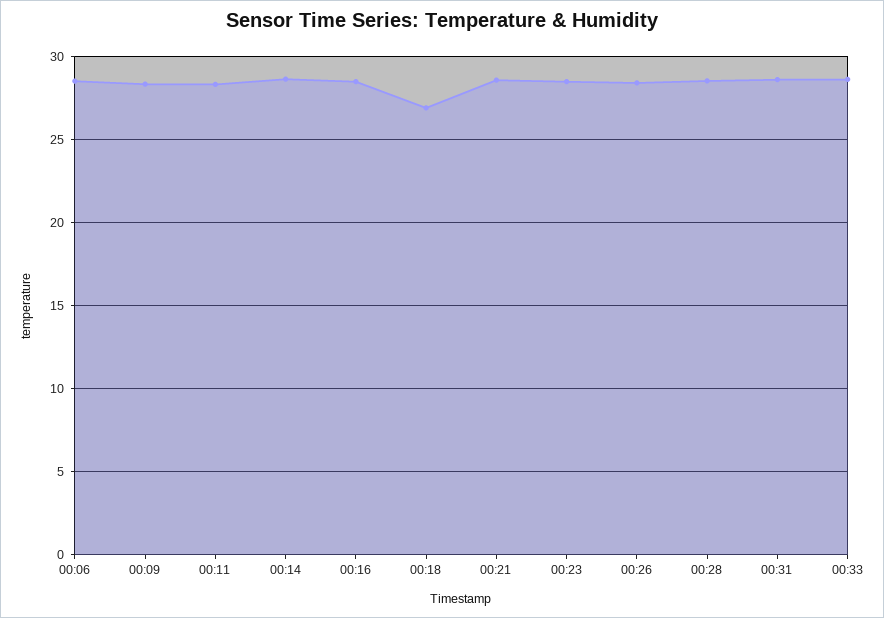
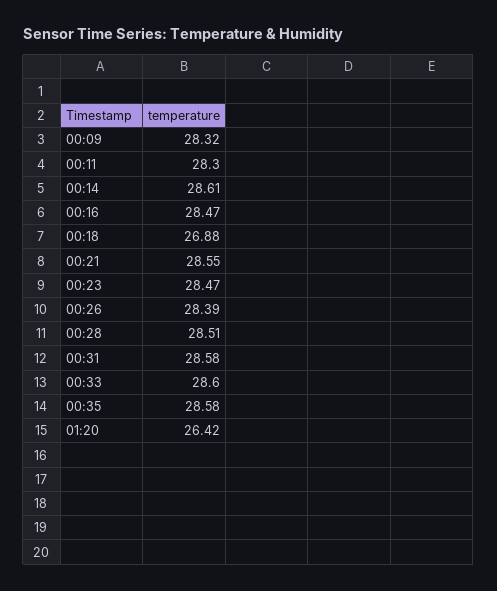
00:06: 28.5 -> none
00:35: none -> 28.58
01:20: none -> 26.42

